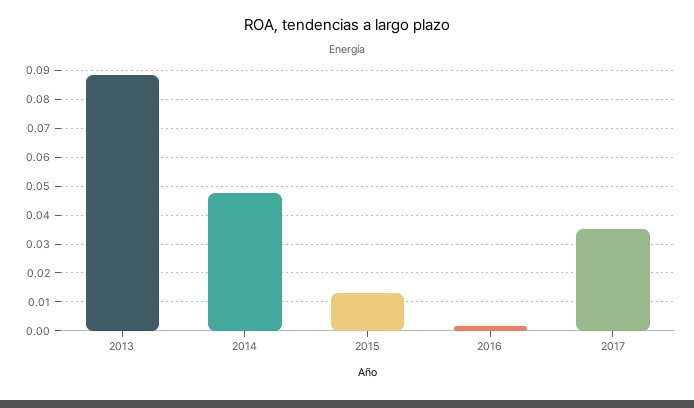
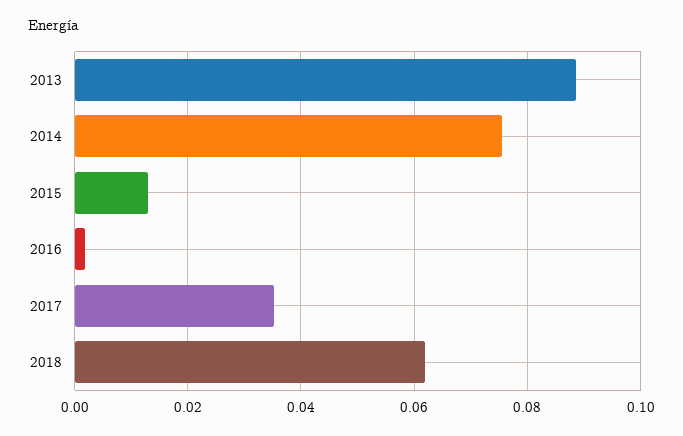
2014: 0.0475 -> 0.076
2018: none -> 0.062

